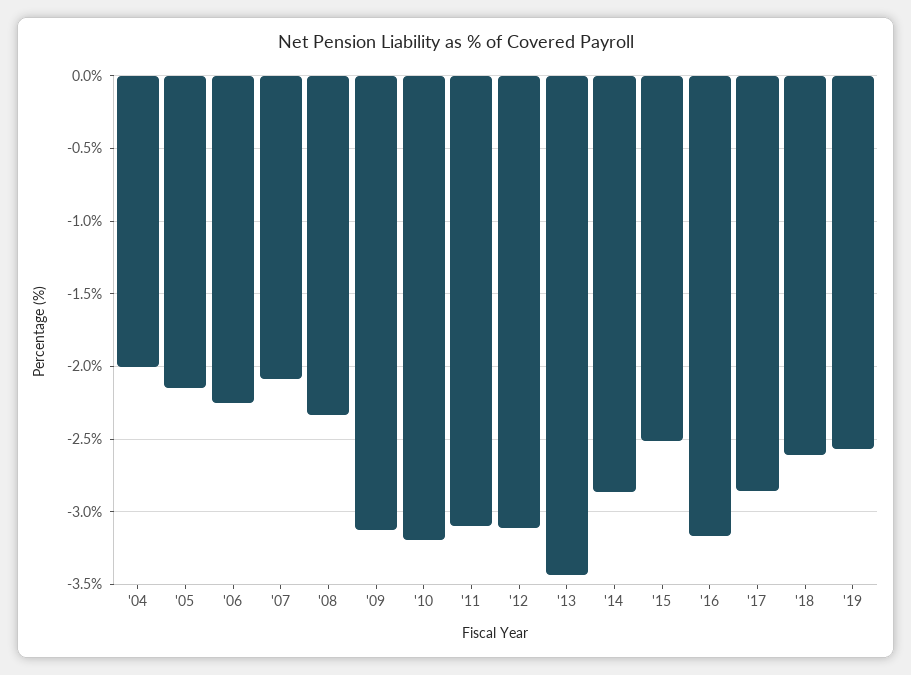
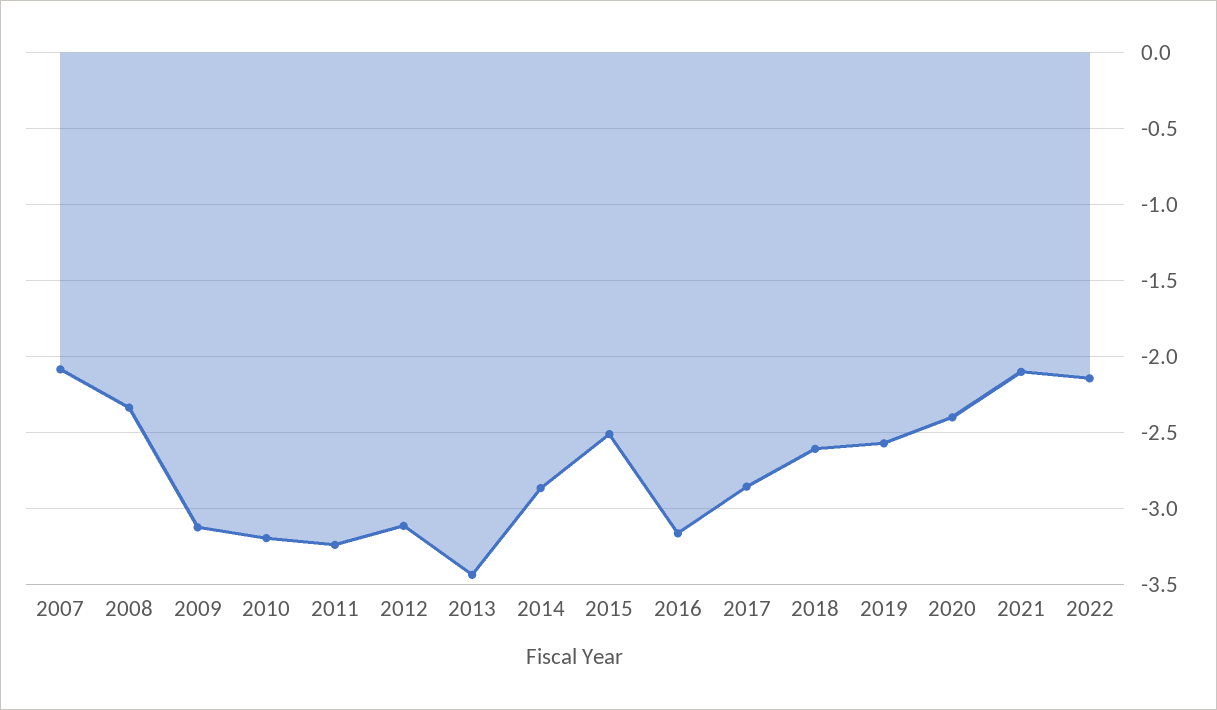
'04: -2 -> none
'05: -2.15 -> none
'06: -2.25 -> none
'11: -3.1 -> -3.25
2020: none -> -2.4
2021: none -> -2.1
2022: none -> -2.15

